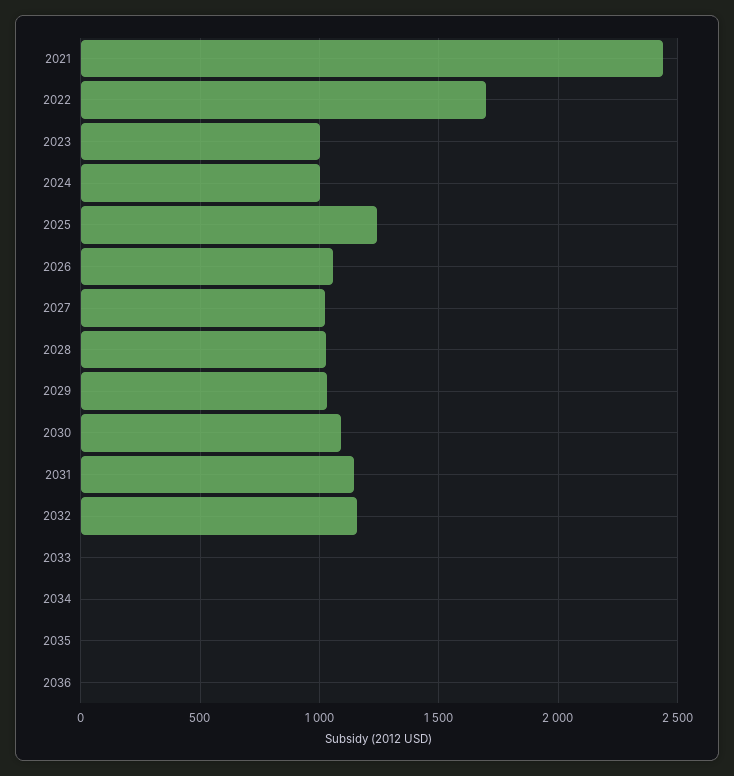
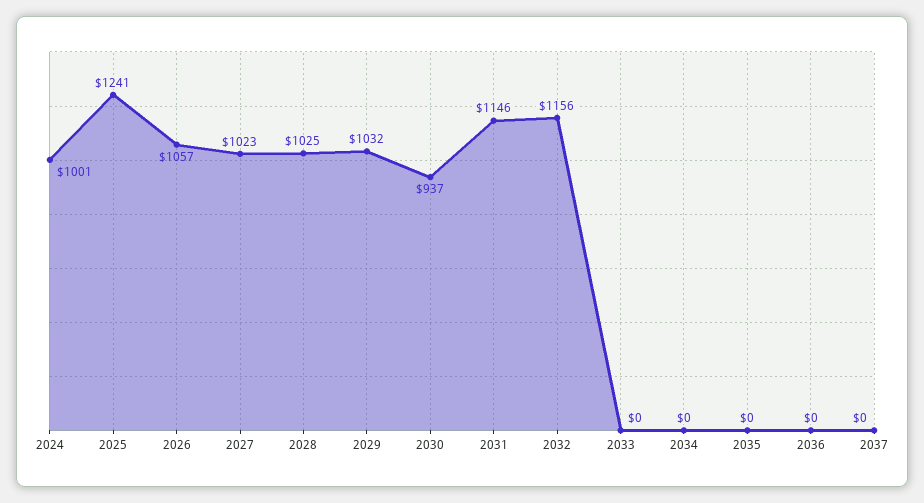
2021: 2450 -> none
2022: 1700 -> none
2023: 1000 -> none
2030: 1100 -> 937
2037: none -> 0

